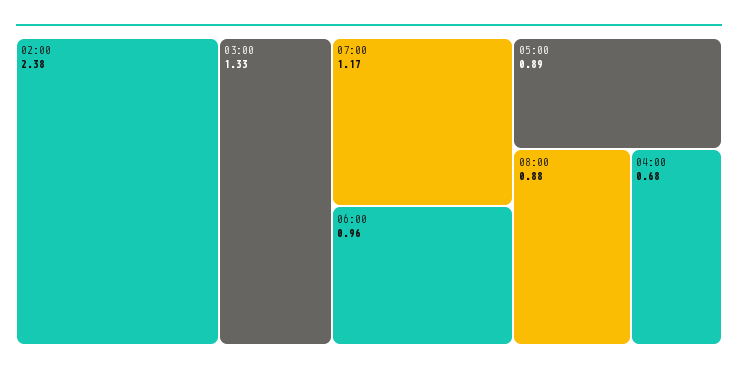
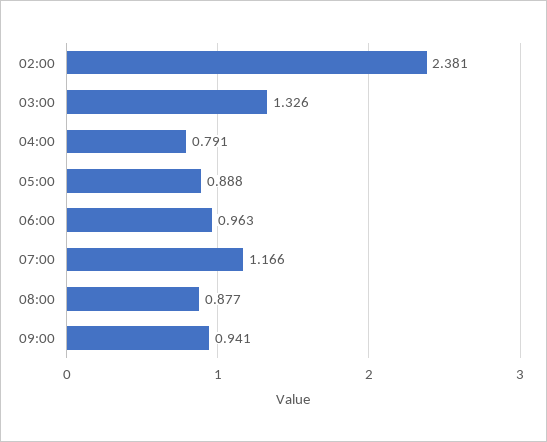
04:00: 0.68 -> 0.791
09:00: none -> 0.941

